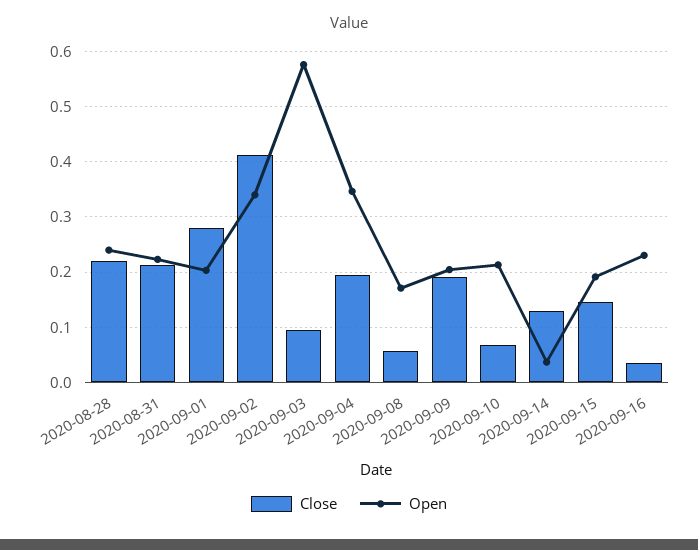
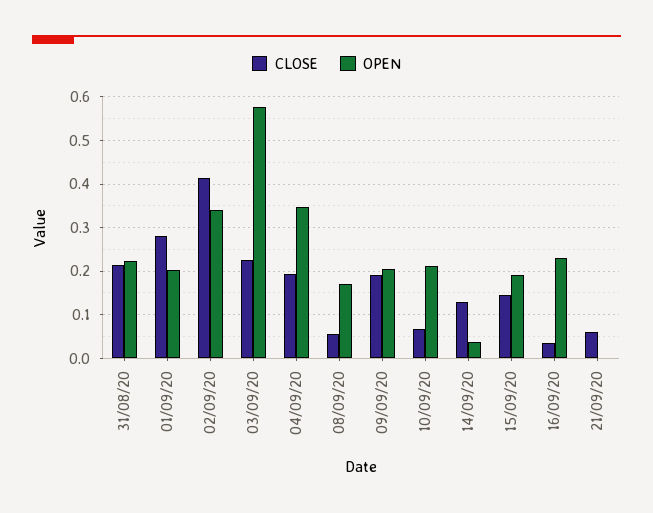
Close, 2020-08-28: 0.22 -> none
Open, 2020-08-28: 0.24 -> none
Close, 2020-09-03: 0.1 -> 0.22
Close, 21/09/20: none -> 0.06
Open, 21/09/20: none -> 0

